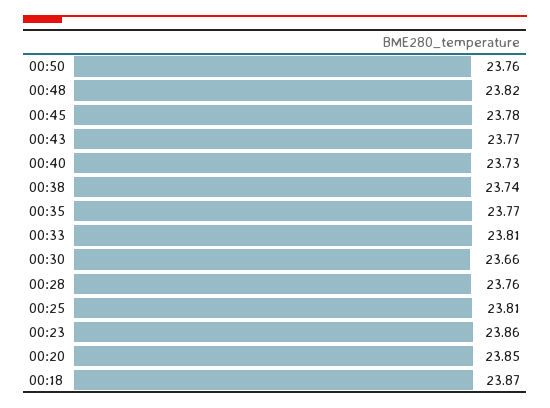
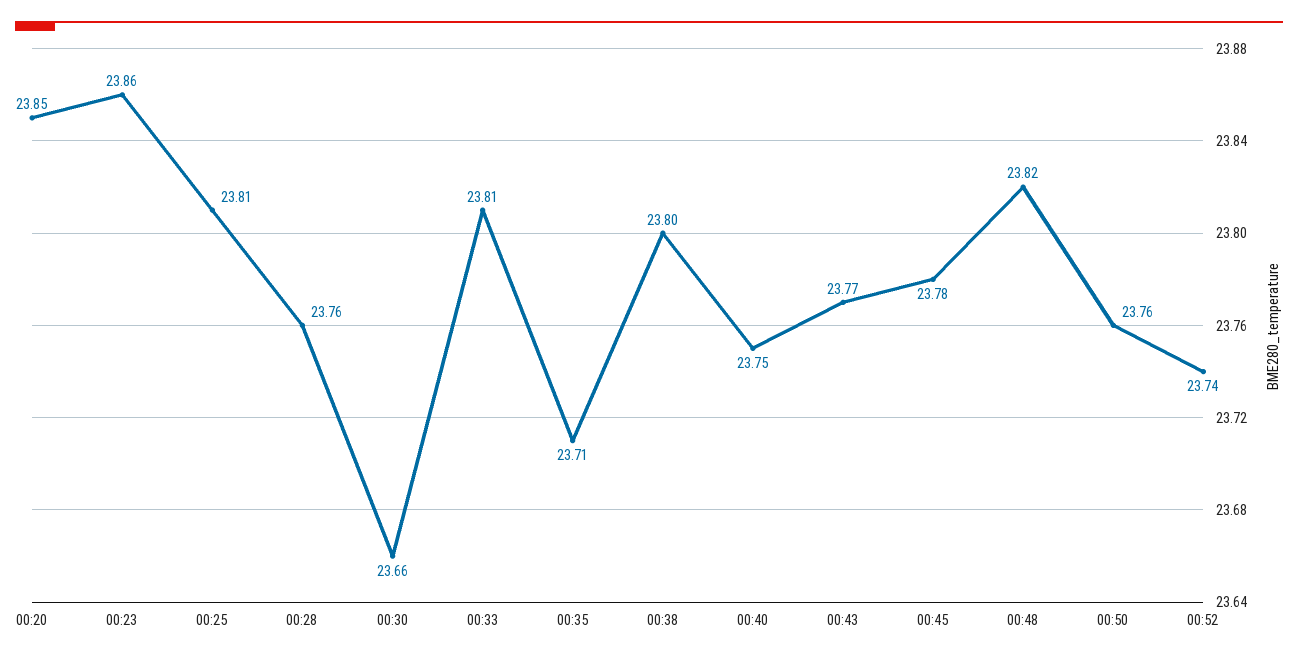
00:40: 23.73 -> 23.75
00:38: 23.74 -> 23.8
00:35: 23.77 -> 23.71
00:18: 23.87 -> none
00:52: none -> 23.74

